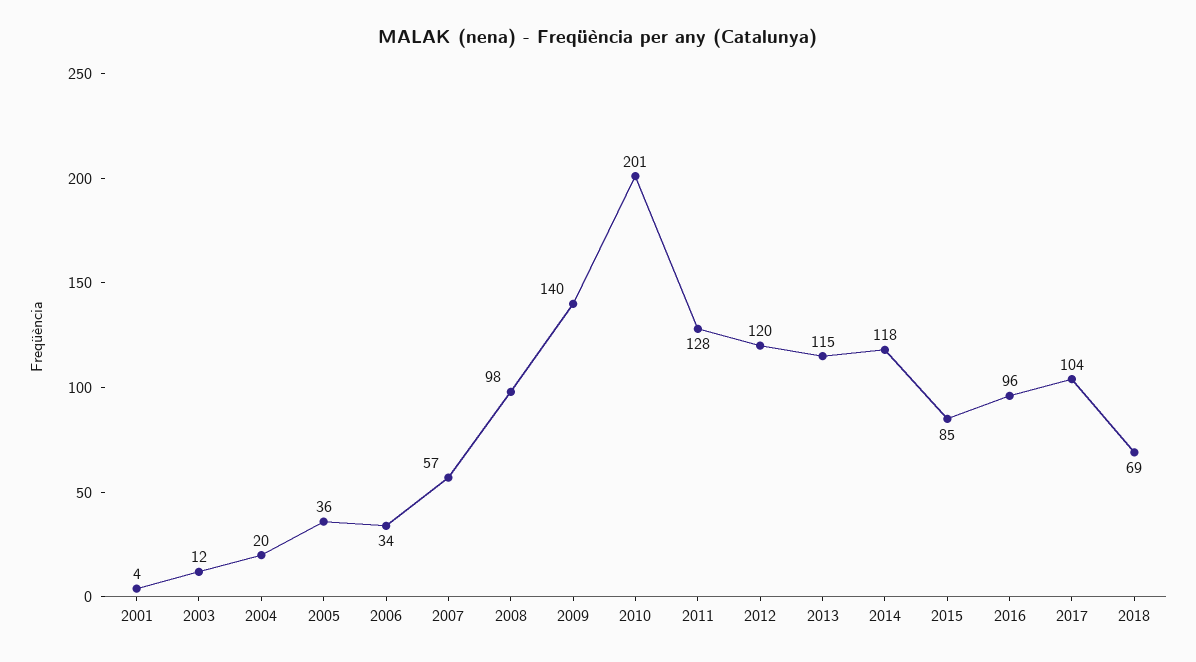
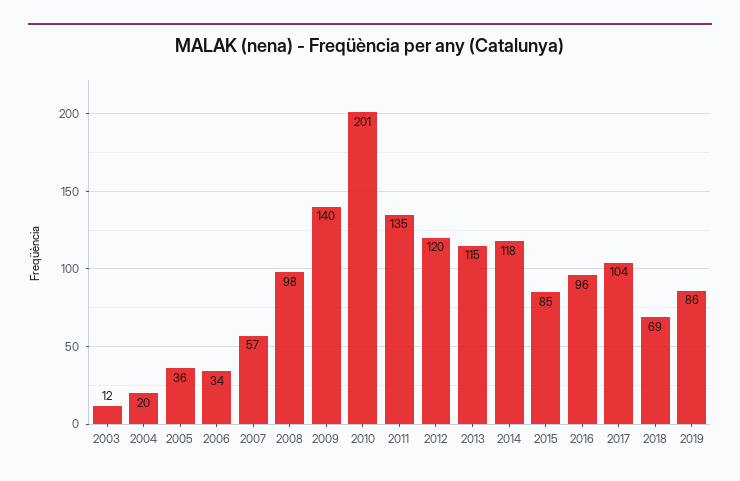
2001: 4 -> none
2011: 128 -> 135
2019: none -> 86

